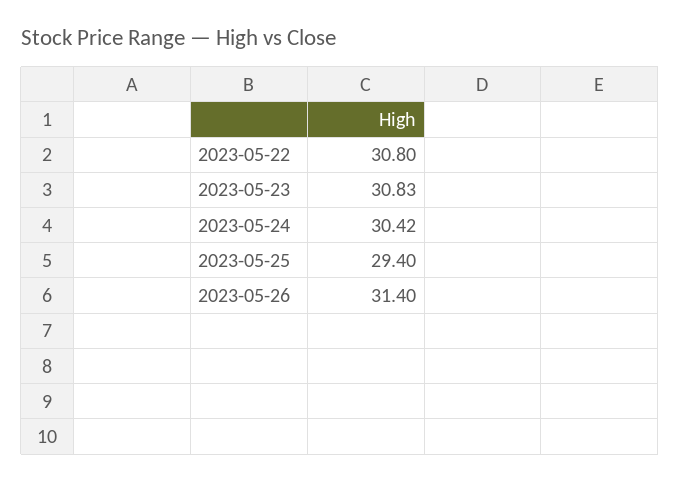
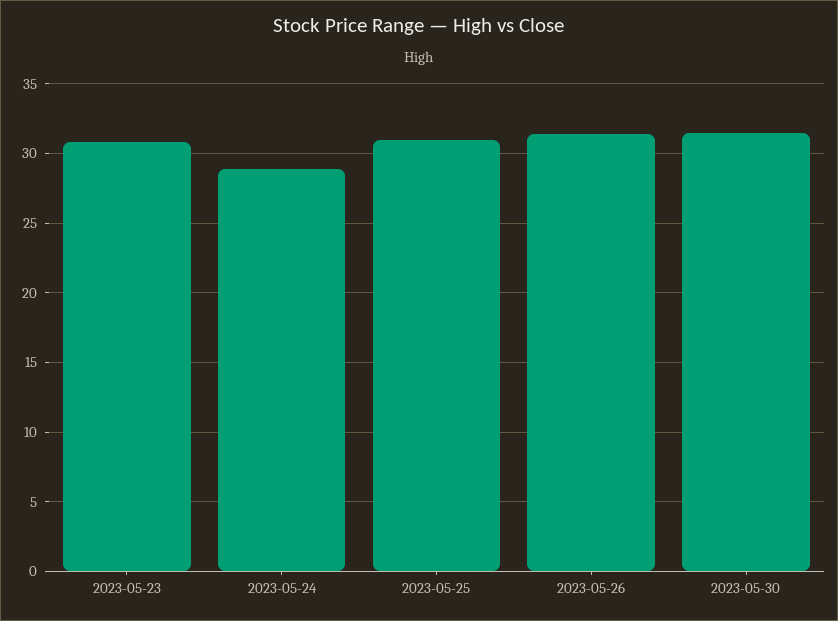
2023-05-22: 30.8 -> none
2023-05-24: 30.42 -> 29
2023-05-25: 29.4 -> 31
2023-05-30: none -> 31.5

